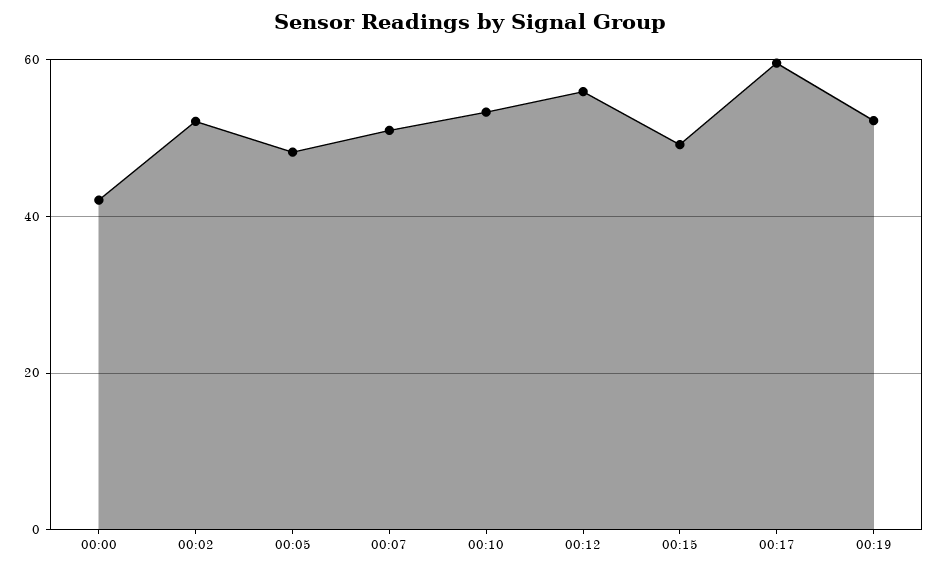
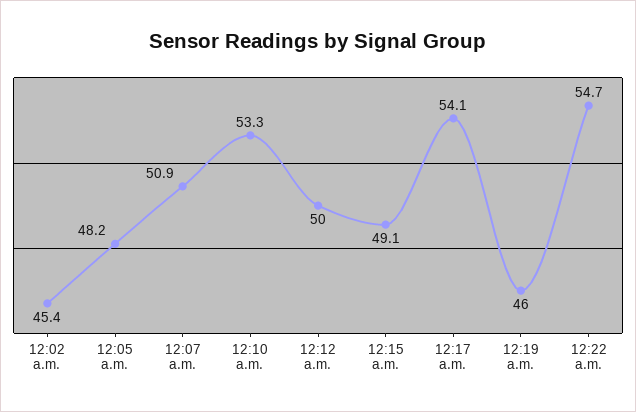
00:00: 42 -> none
00:02: 52 -> 45.4
00:12: 56 -> 50
00:17: 60 -> 54.1
00:19: 52 -> 46
12:22 a.m.: none -> 54.7

